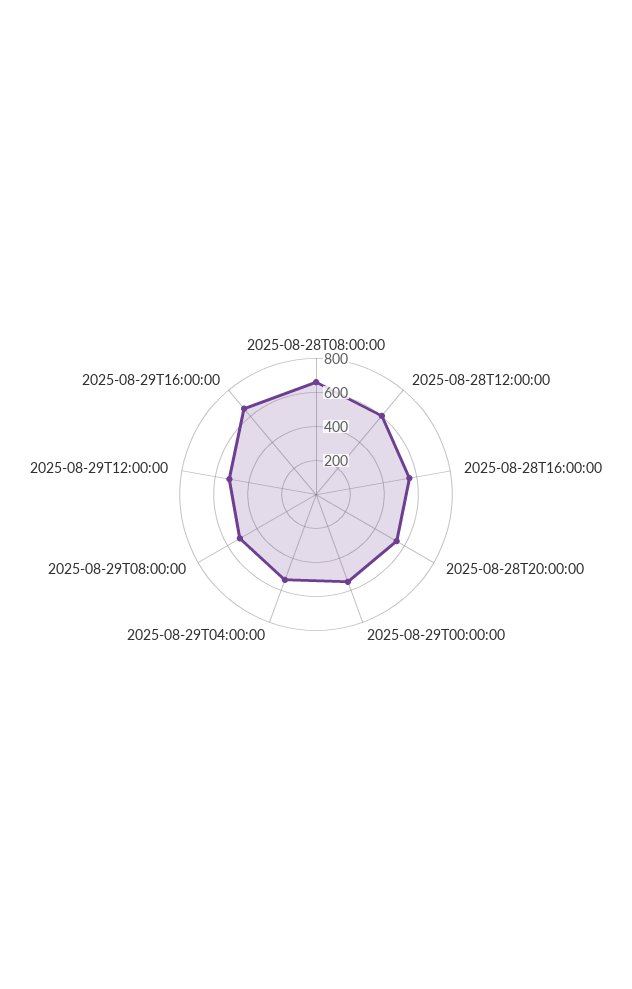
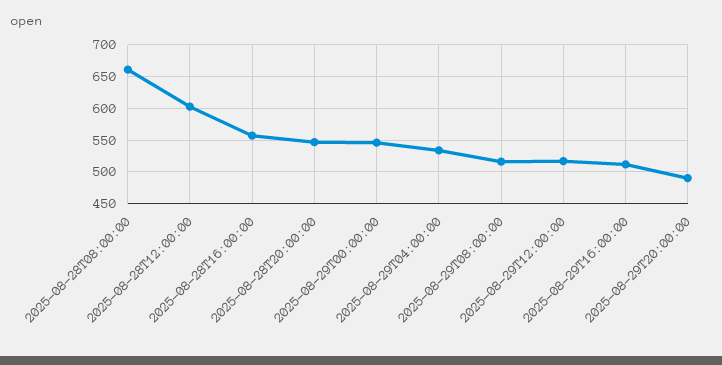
2025-08-29T16:00:00: 650 -> 510
2025-08-29T20:00:00: none -> 490

